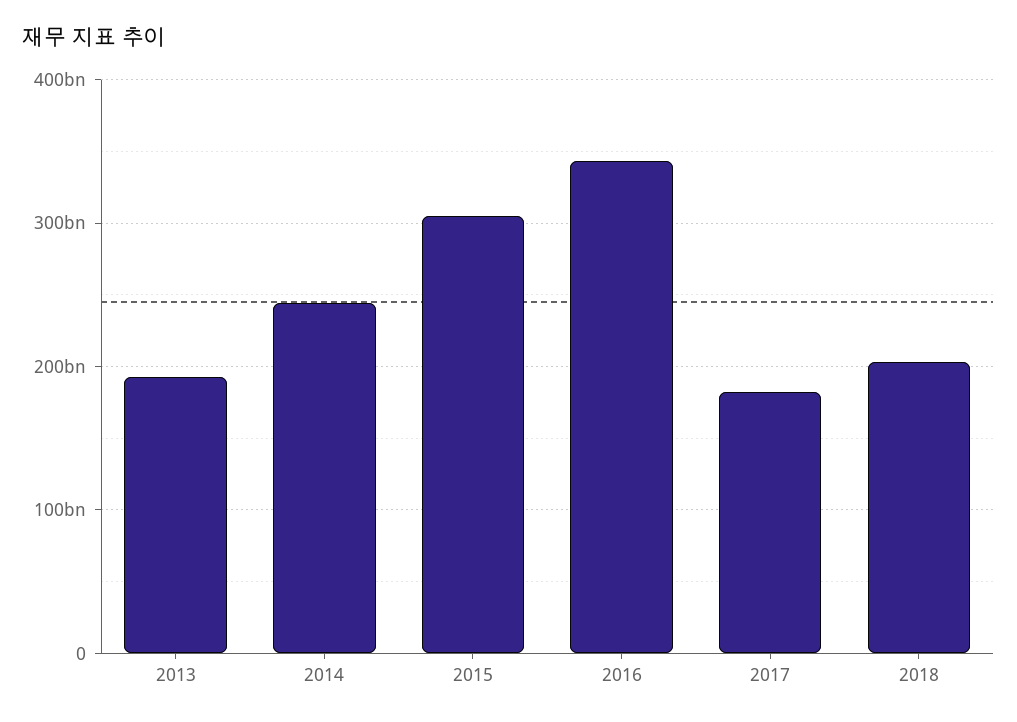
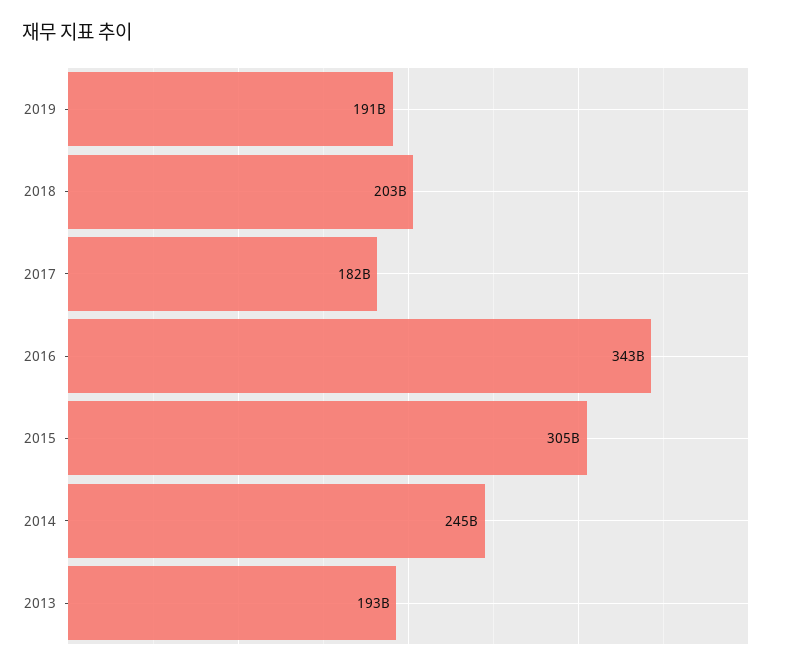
2019: none -> 191000000000

